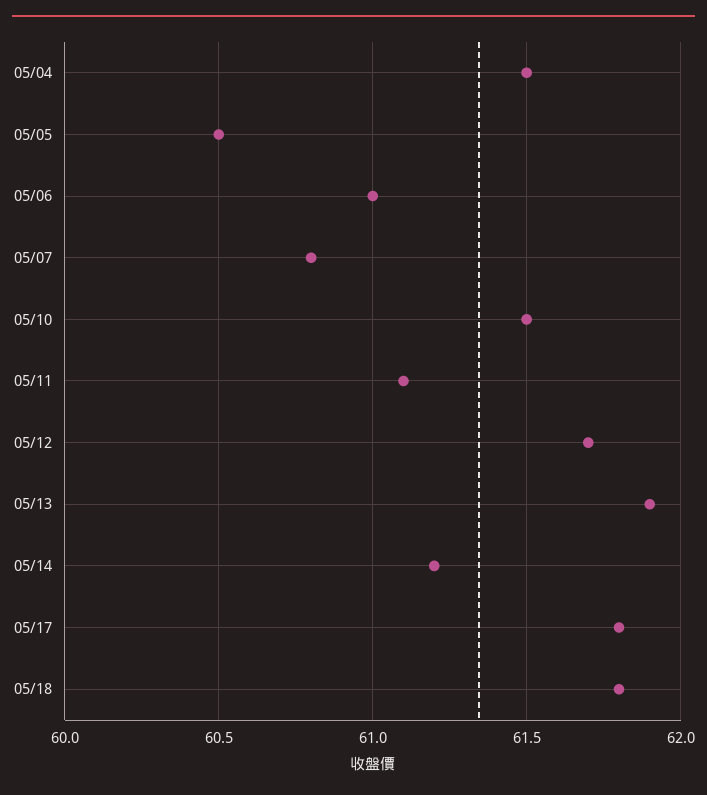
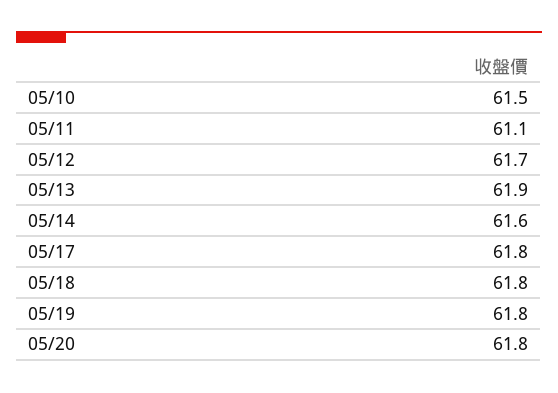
05/04: 61.5 -> none
05/05: 60.5 -> none
05/06: 61 -> none
05/07: 60.8 -> none
05/14: 61.2 -> 61.6
05/19: none -> 61.8
05/20: none -> 61.8

